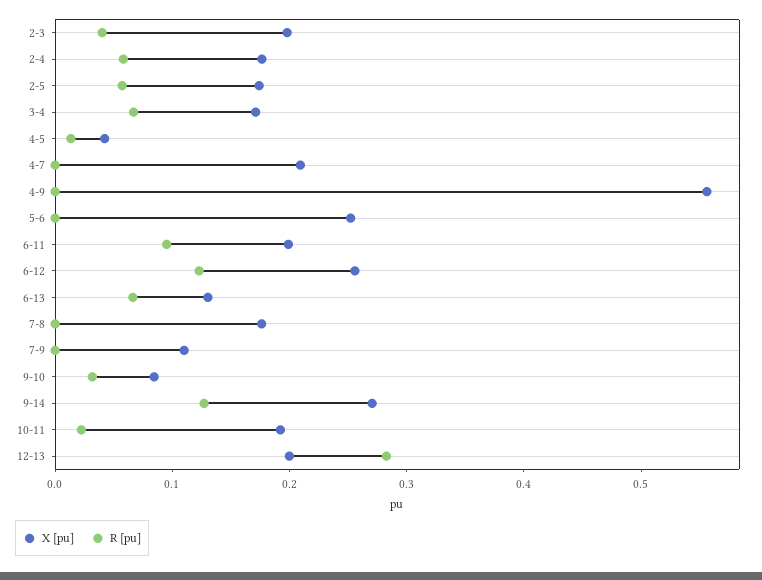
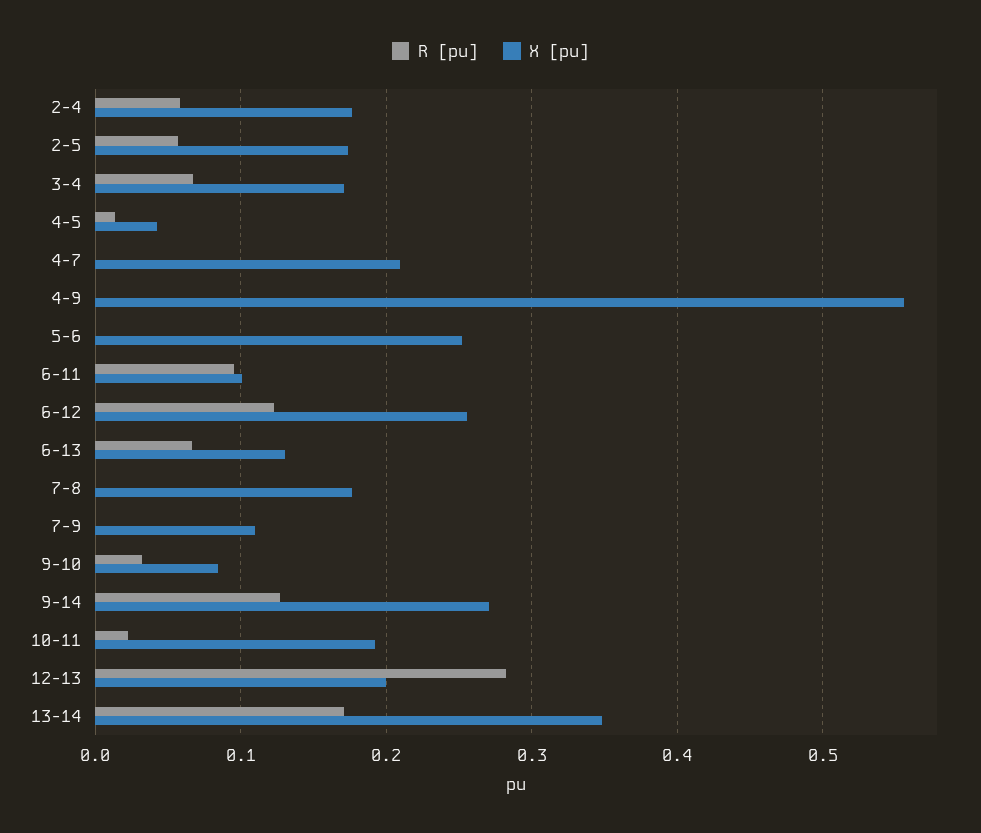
X [pu], 2-3: 0.2 -> none
R [pu], 2-3: 0.04 -> none
X [pu], 6-11: 0.2 -> 0.1
R [pu], 13-14: none -> 0.17
X [pu], 13-14: none -> 0.35

